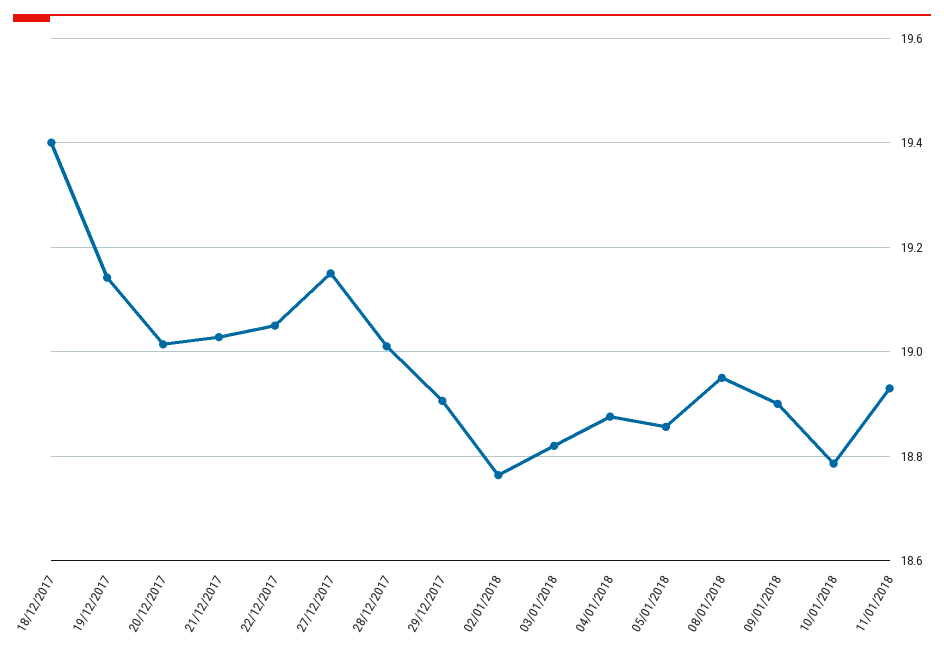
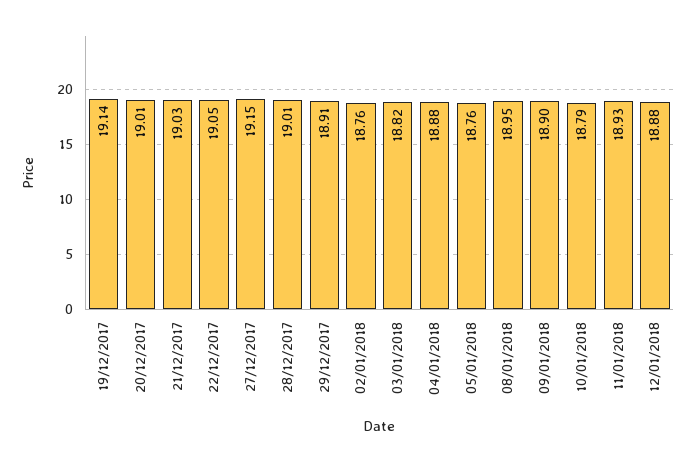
18/12/2017: 19.4 -> none
05/01/2018: 18.86 -> 18.76
12/01/2018: none -> 18.88

